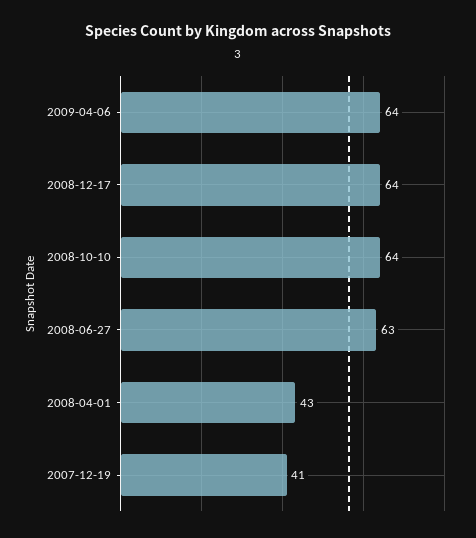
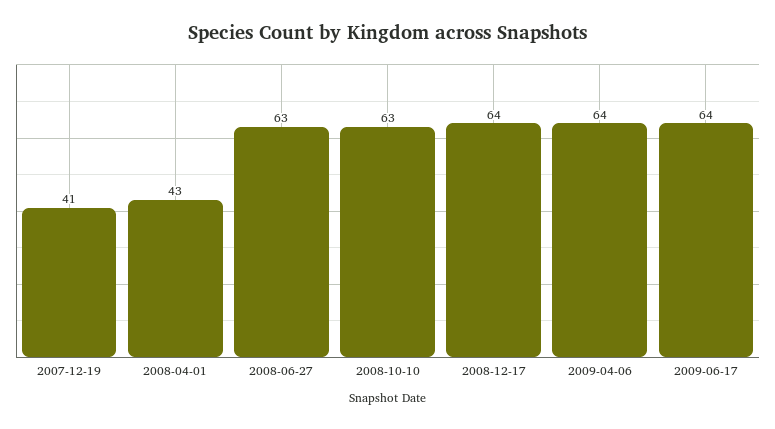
2008-10-10: 64 -> 63
2009-06-17: none -> 64

